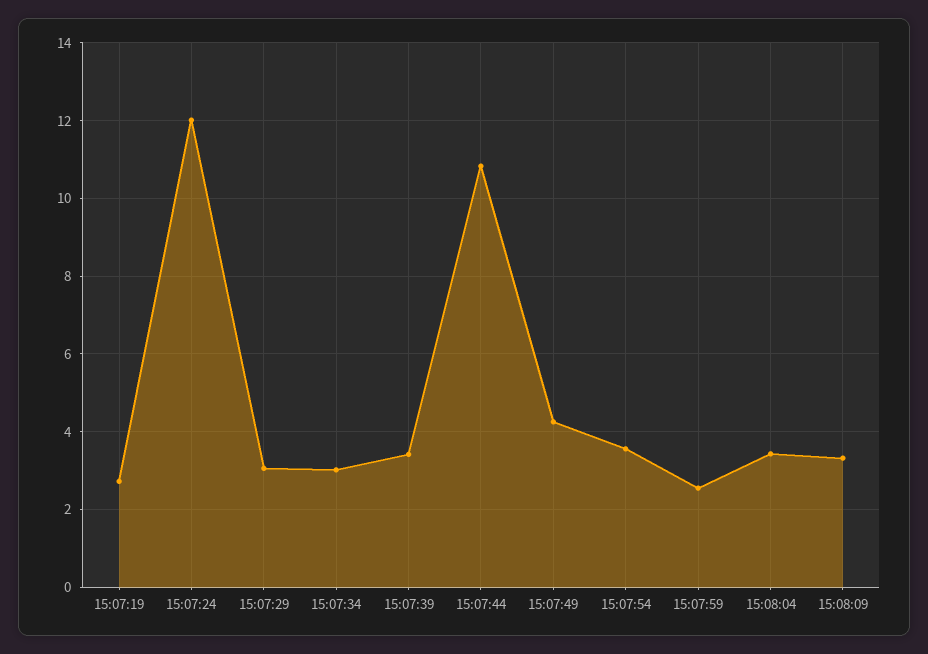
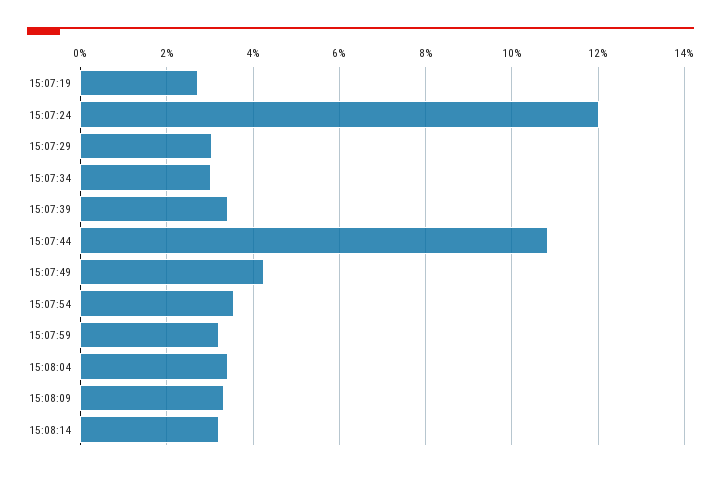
15:07:59: 2.6 -> 3.2
15:08:14: none -> 3.2

